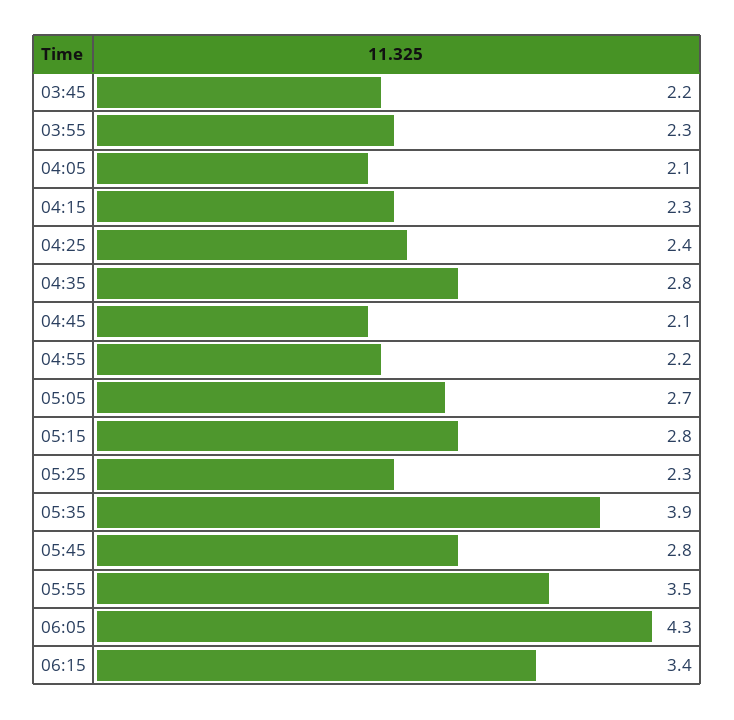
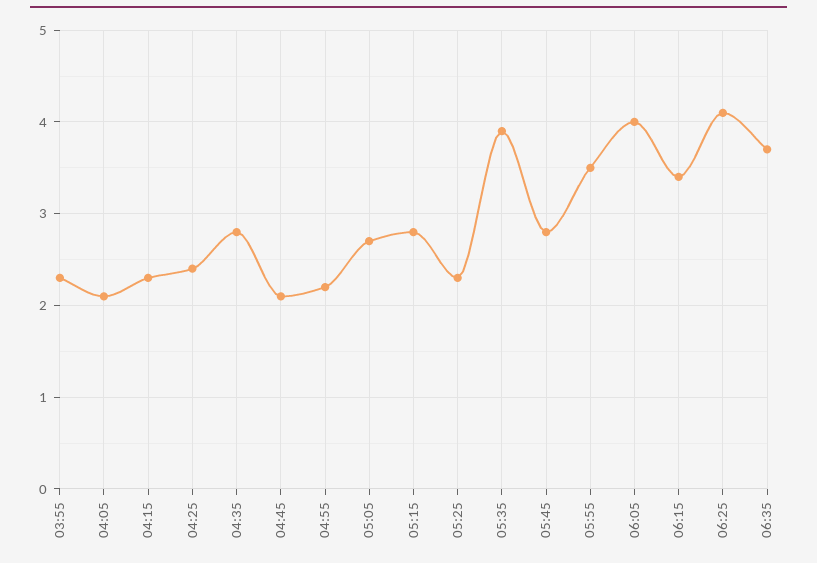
03:45: 2.2 -> none
06:05: 4.3 -> 4
06:25: none -> 4.1
06:35: none -> 3.7

